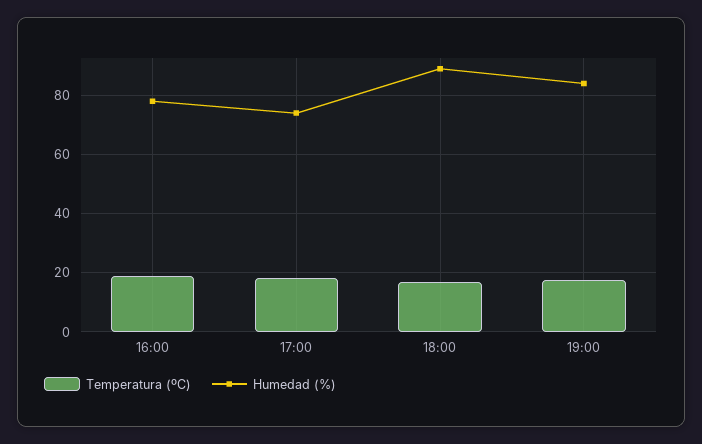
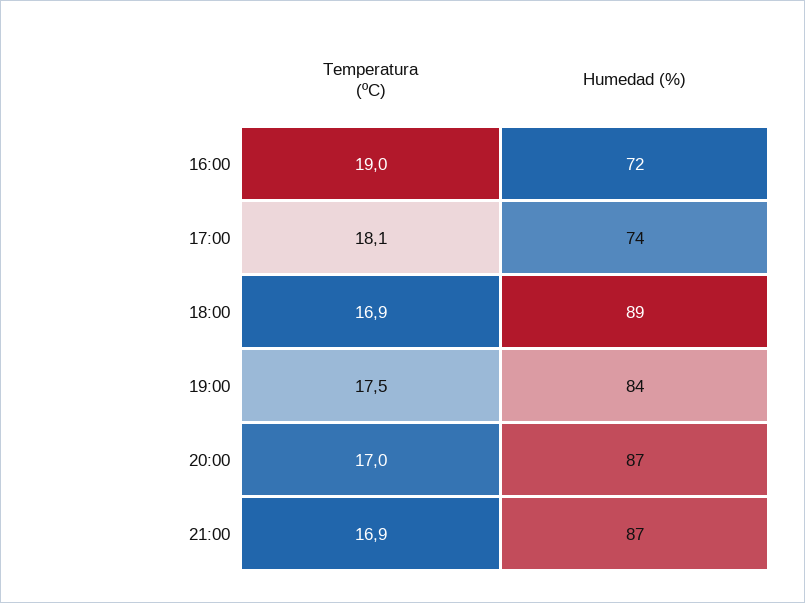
Humedad (%), 16:00: 77.5 -> 72
Temperatura (ºC), 20:00: none -> 17
Humedad (%), 20:00: none -> 87
Temperatura (ºC), 21:00: none -> 16.9
Humedad (%), 21:00: none -> 87

